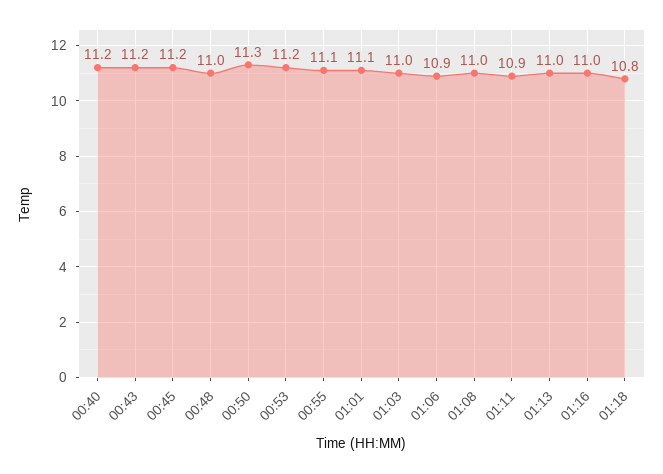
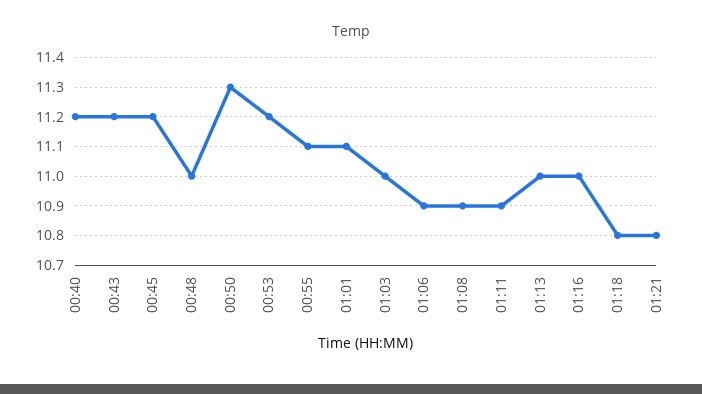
01:08: 11 -> 10.9
01:21: none -> 10.8

